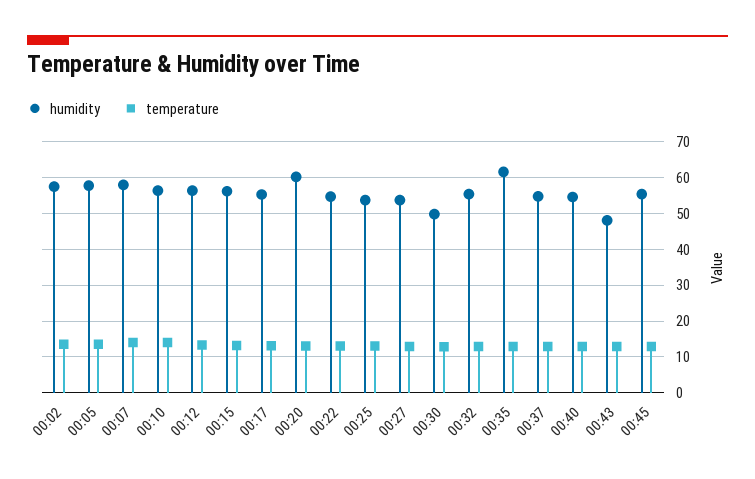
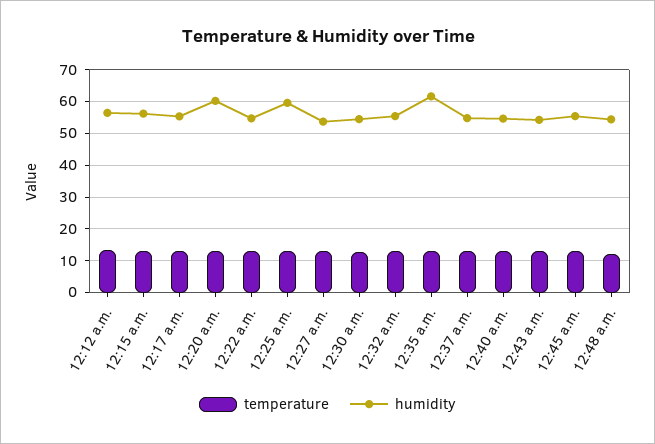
humidity, 00:02: 58 -> none
temperature, 00:02: 14 -> none
humidity, 00:05: 58 -> none
temperature, 00:05: 14 -> none
humidity, 00:07: 58 -> none
temperature, 00:07: 14 -> none
humidity, 00:10: 56 -> none
temperature, 00:10: 14 -> none
humidity, 00:25: 54 -> 60
humidity, 00:30: 50 -> 54
humidity, 00:43: 48 -> 54
temperature, 12:48 a.m.: none -> 12
humidity, 12:48 a.m.: none -> 54

